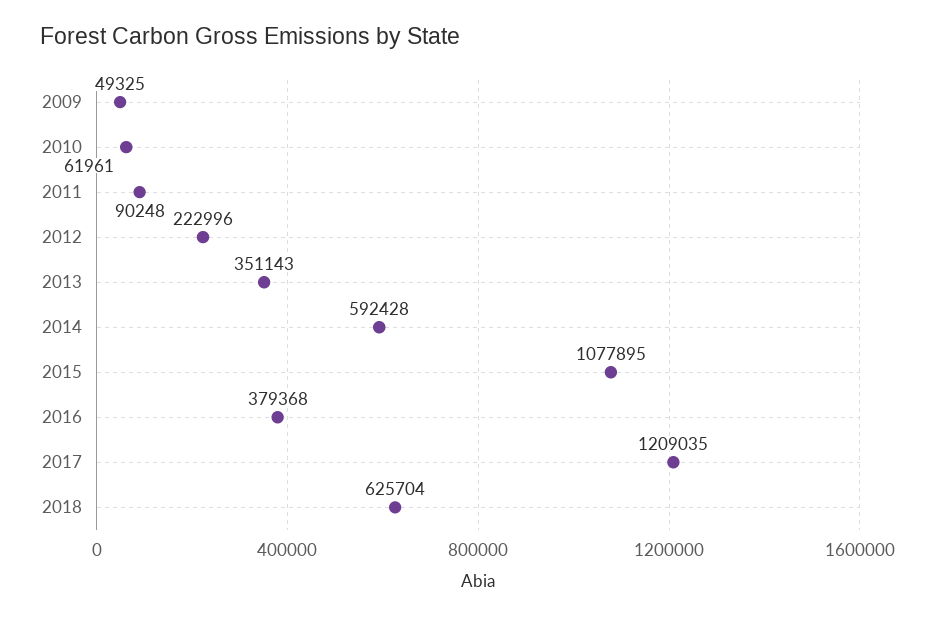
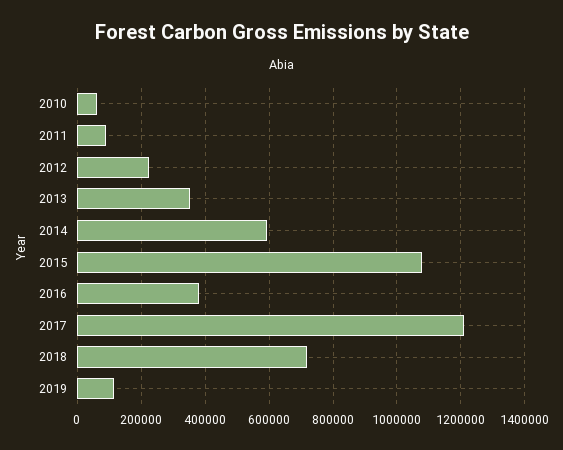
2009: 49325 -> none
2018: 625704 -> 720000
2019: none -> 120000

